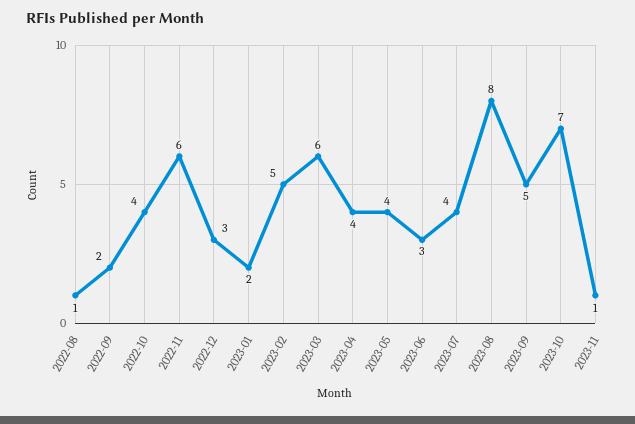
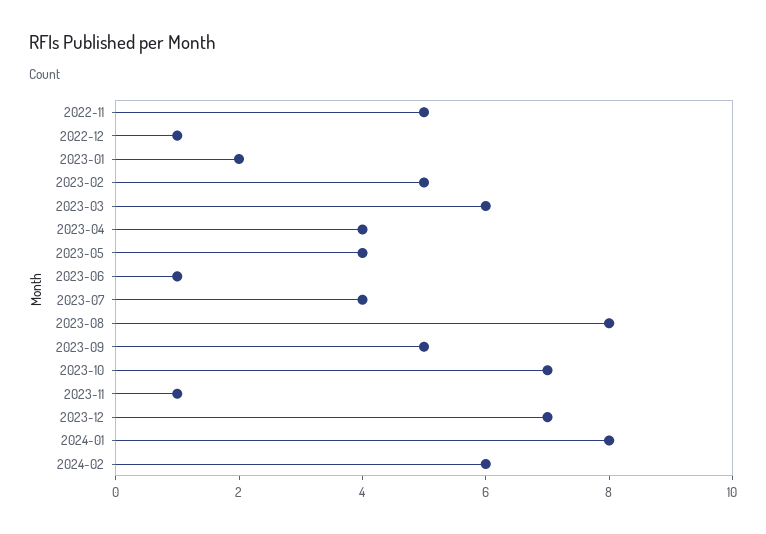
2022-08: 1 -> none
2022-09: 2 -> none
2022-10: 4 -> none
2022-11: 6 -> 5
2022-12: 3 -> 1
2023-06: 3 -> 1
2023-12: none -> 7
2024-01: none -> 8
2024-02: none -> 6

